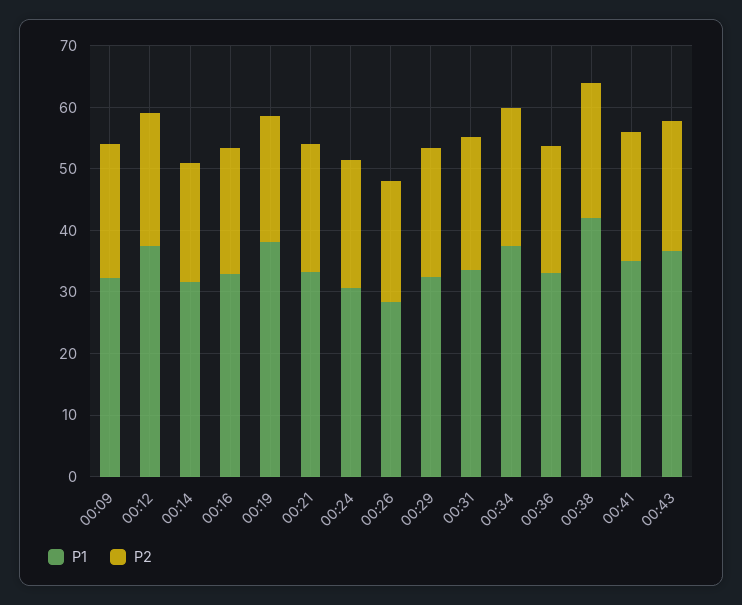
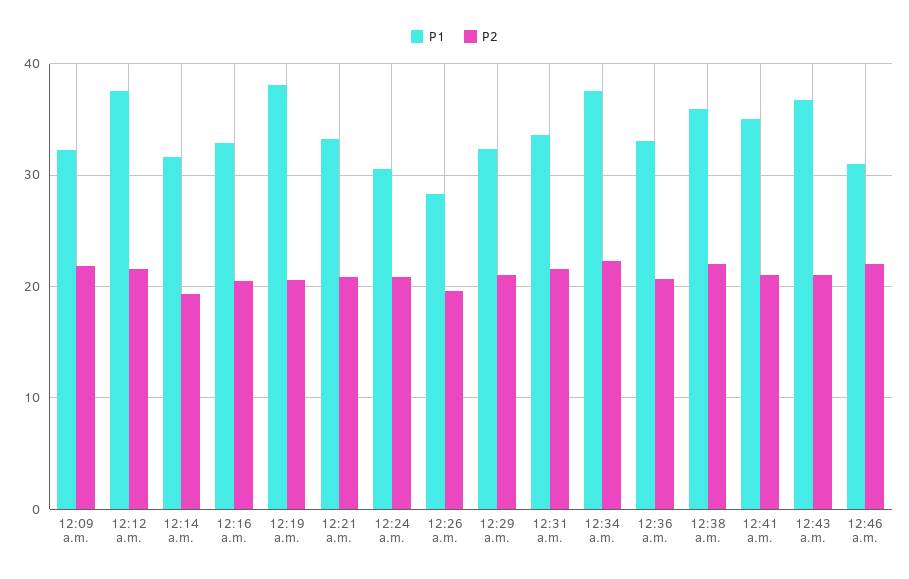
P1, 00:38: 42 -> 36
P1, 12:46 a.m.: none -> 31
P2, 12:46 a.m.: none -> 22

